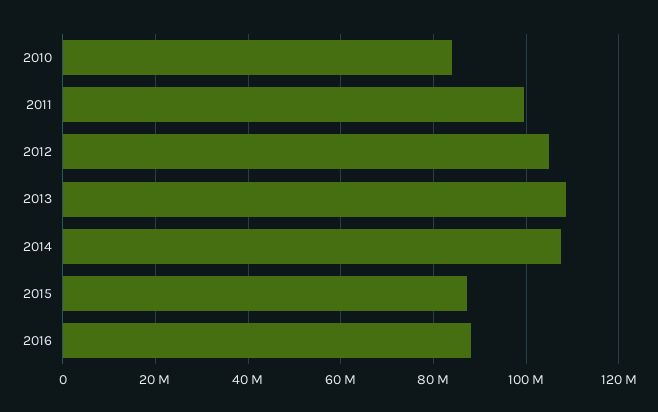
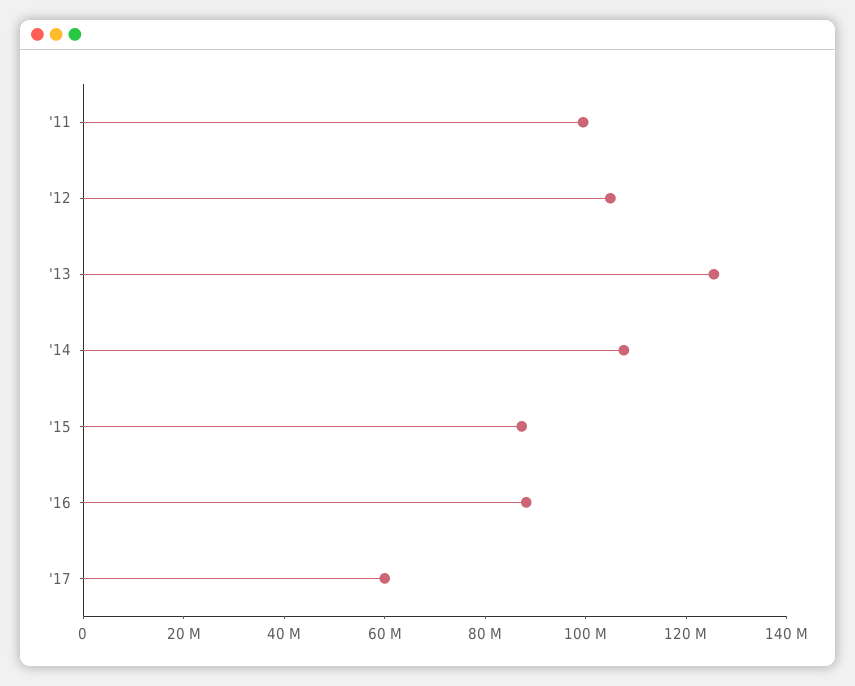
2010: 84000000 -> none
2013: 108000000 -> 125000000
'17: none -> 60000000

